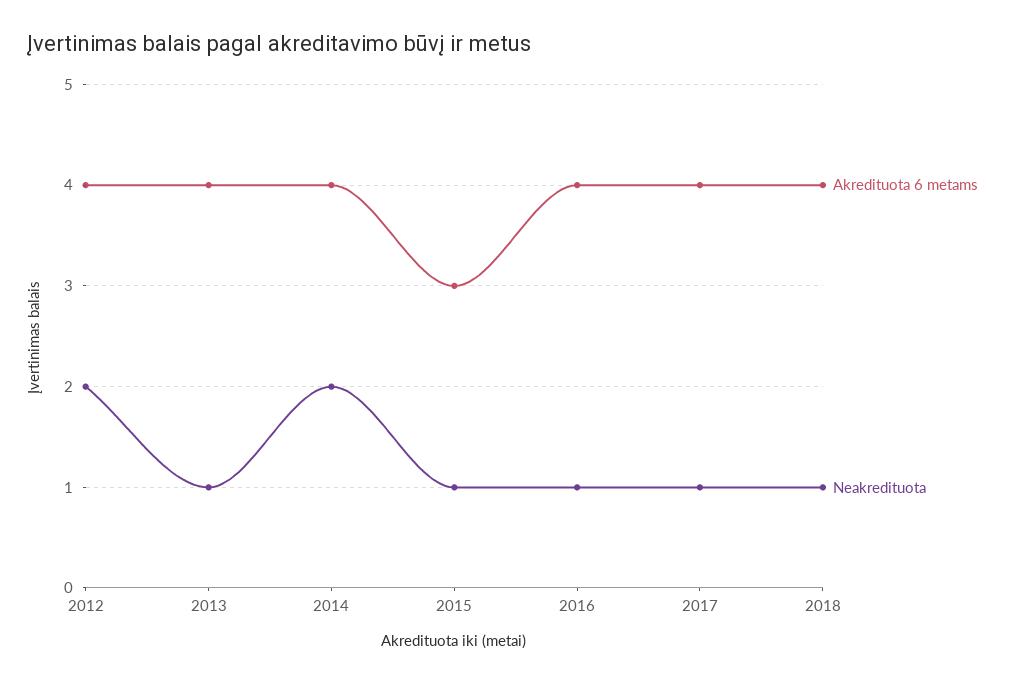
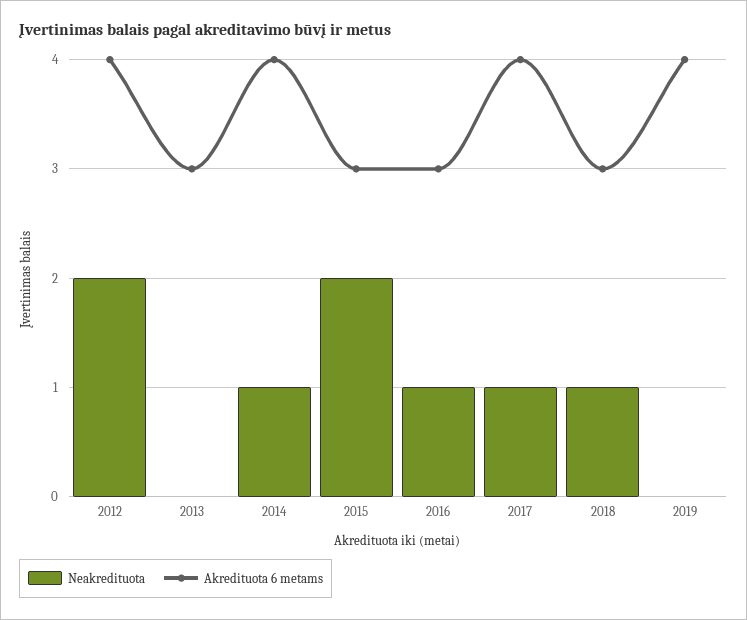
Akredituota 6 metams, 2013: 4 -> 3
Neakredituota, 2013: 1 -> 0
Neakredituota, 2014: 2 -> 1
Neakredituota, 2015: 1 -> 2
Akredituota 6 metams, 2016: 4 -> 3
Akredituota 6 metams, 2018: 4 -> 3
Neakredituota, 2019: none -> 0
Akredituota 6 metams, 2019: none -> 4

